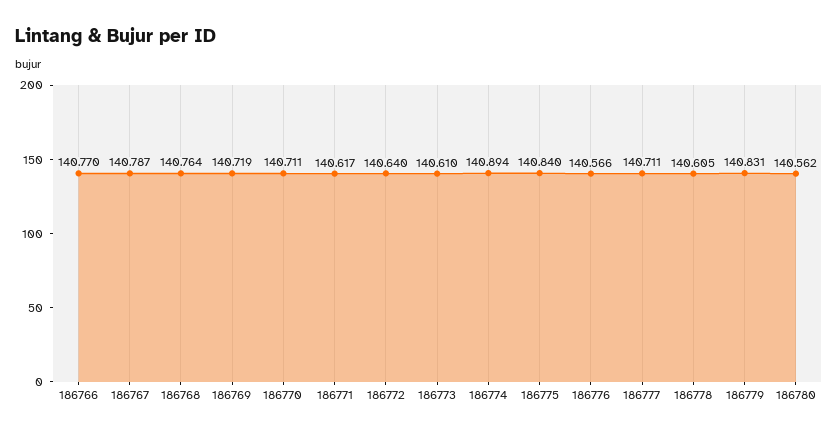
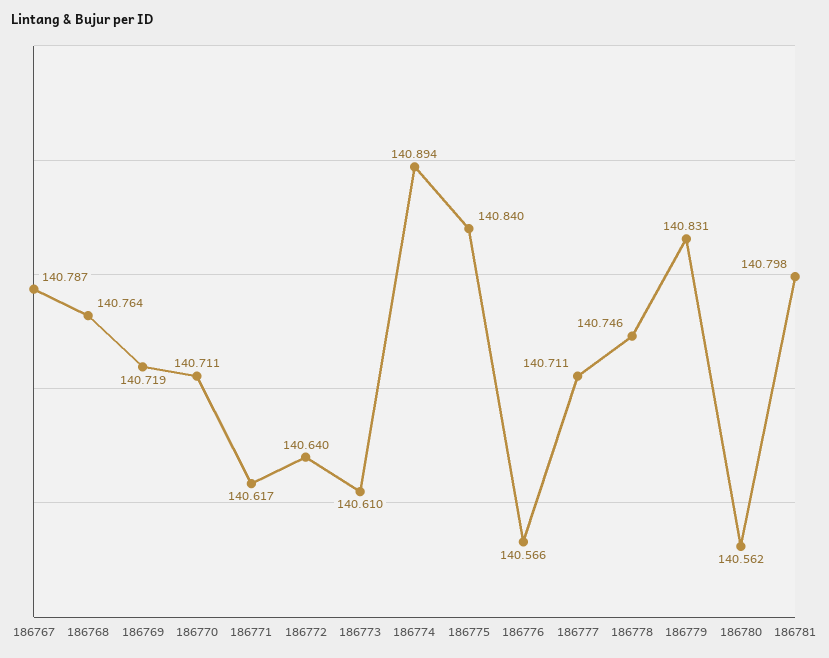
186766: 140.77 -> none
186778: 140.605 -> 140.746
186781: none -> 140.798

